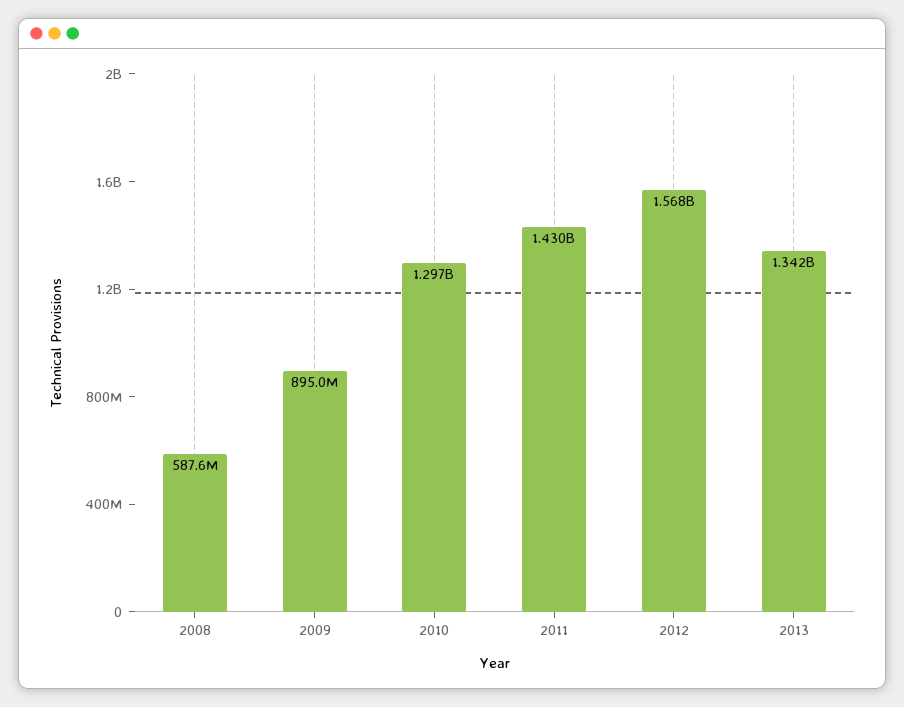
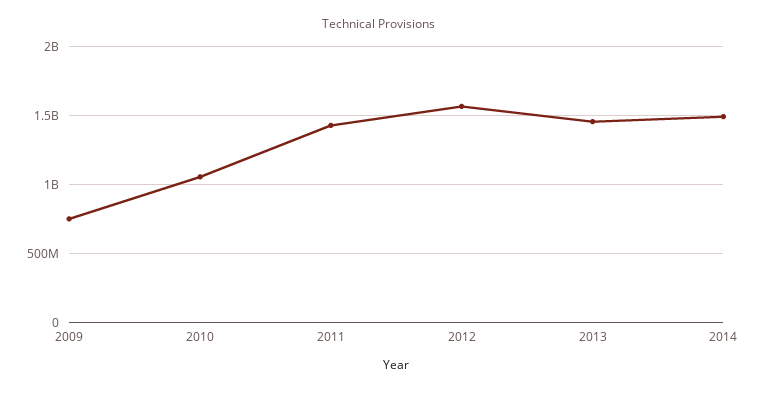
2008: 587600000 -> none
2009: 895000000 -> 750000000
2010: 1297000000 -> 1050000000
2013: 1342000000 -> 1450000000
2014: none -> 1500000000

